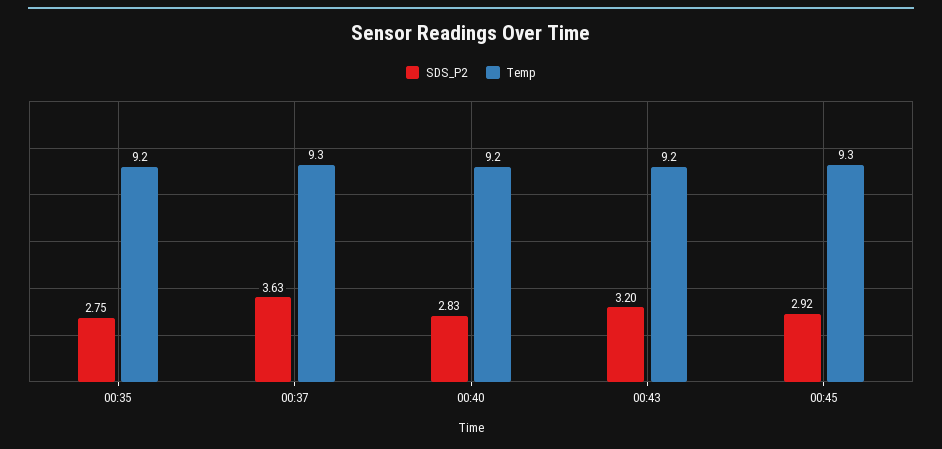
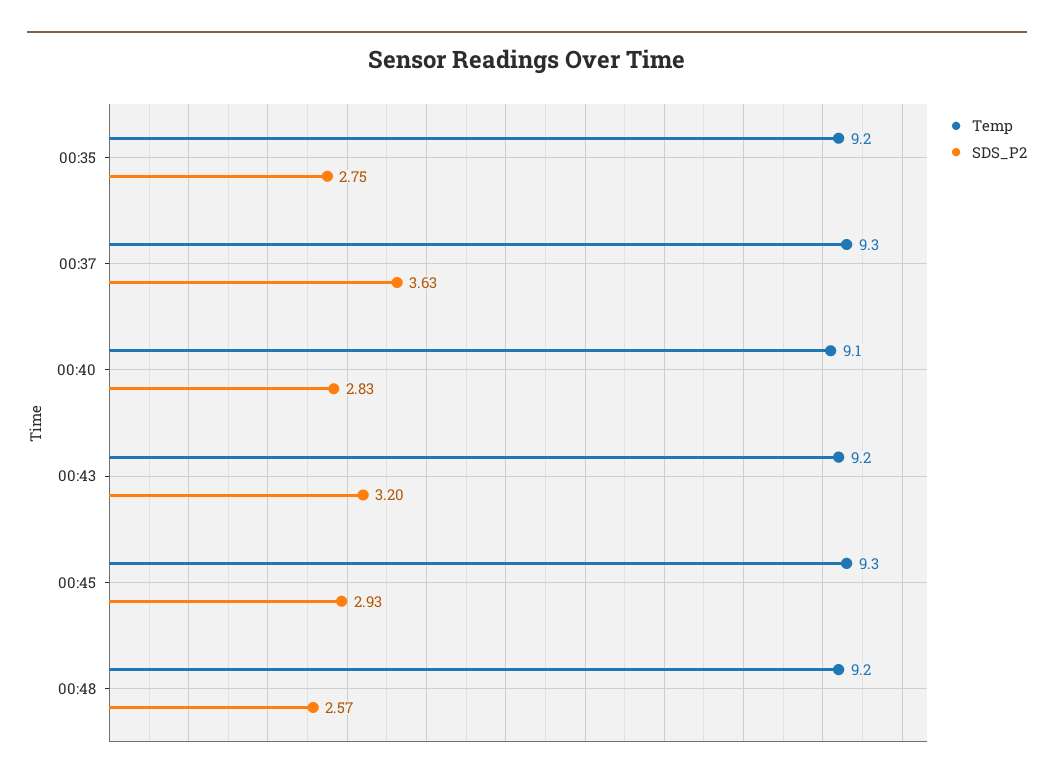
Temp, 00:40: 9.2 -> 9.1
SDS_P2, 00:45: 2.92 -> 2.93
Temp, 00:48: none -> 9.2
SDS_P2, 00:48: none -> 2.57

